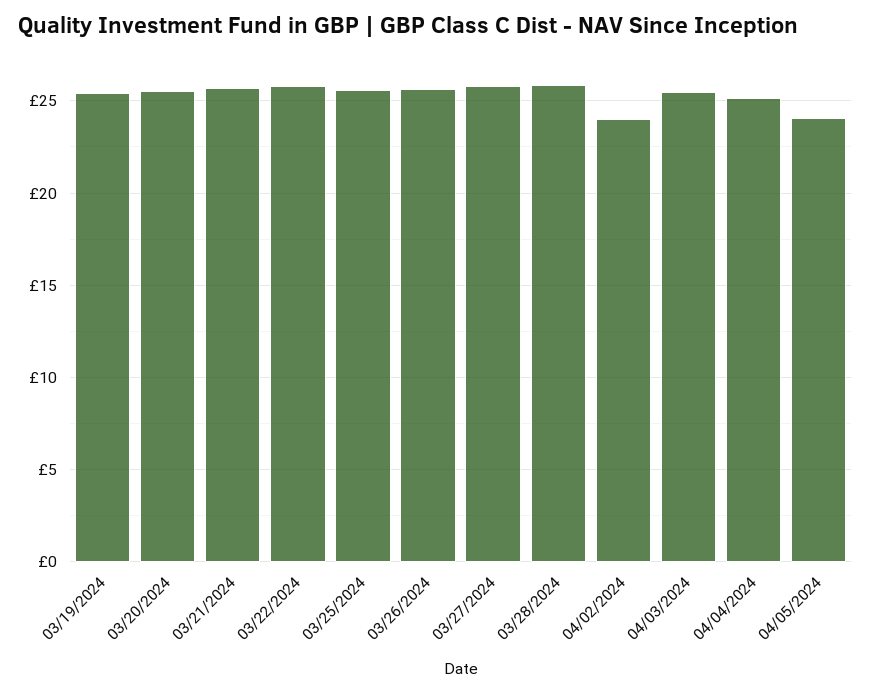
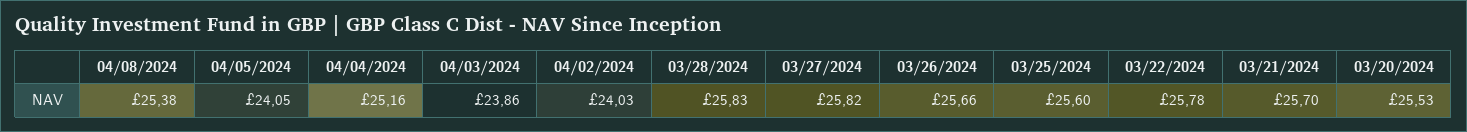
03/19/2024: 25.5 -> none
04/03/2024: 25.5 -> 23.86
04/08/2024: none -> 25.38

